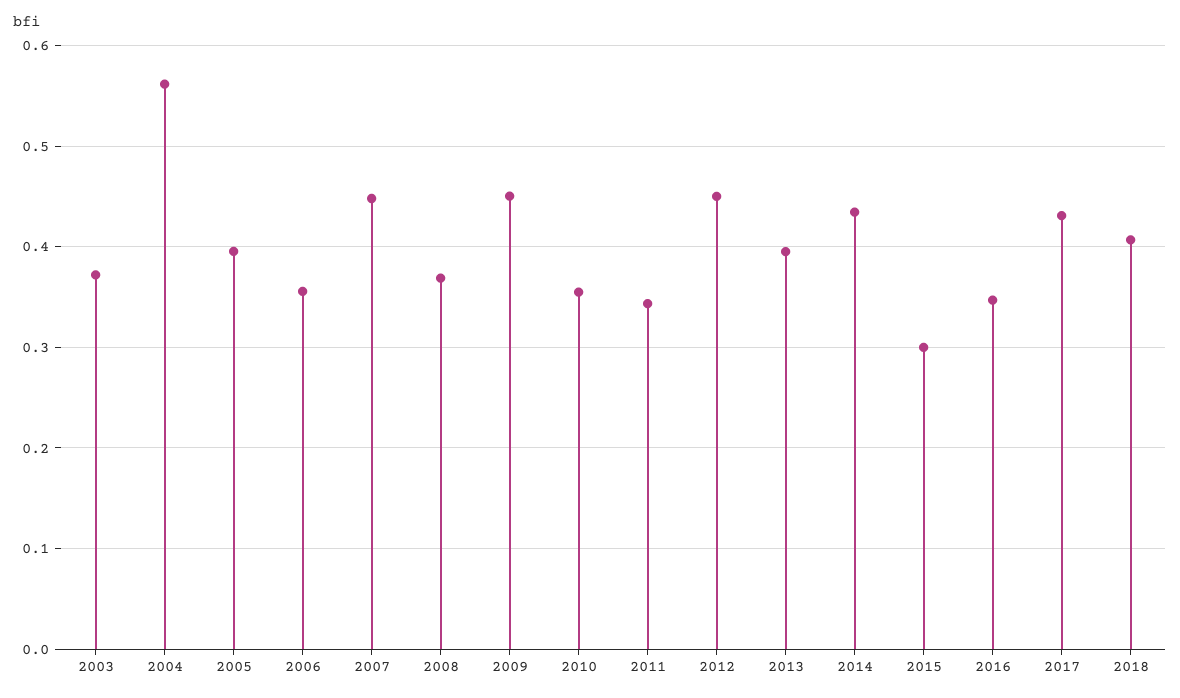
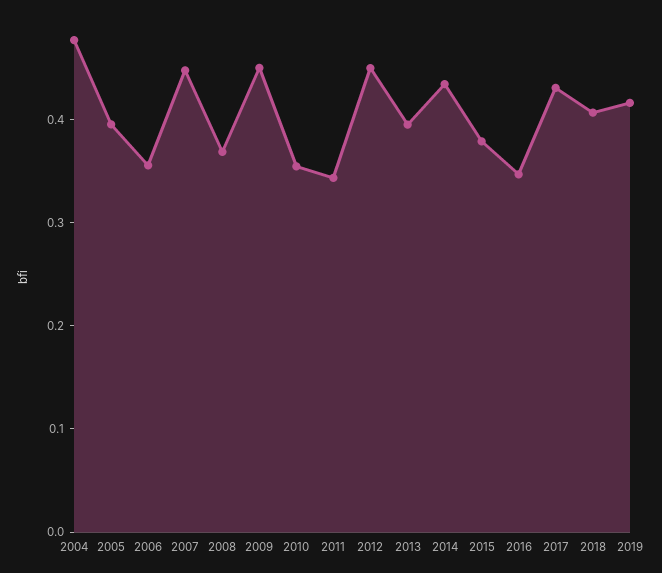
2003: 0.37 -> none
2004: 0.56 -> 0.48
2015: 0.3 -> 0.38
2019: none -> 0.42

